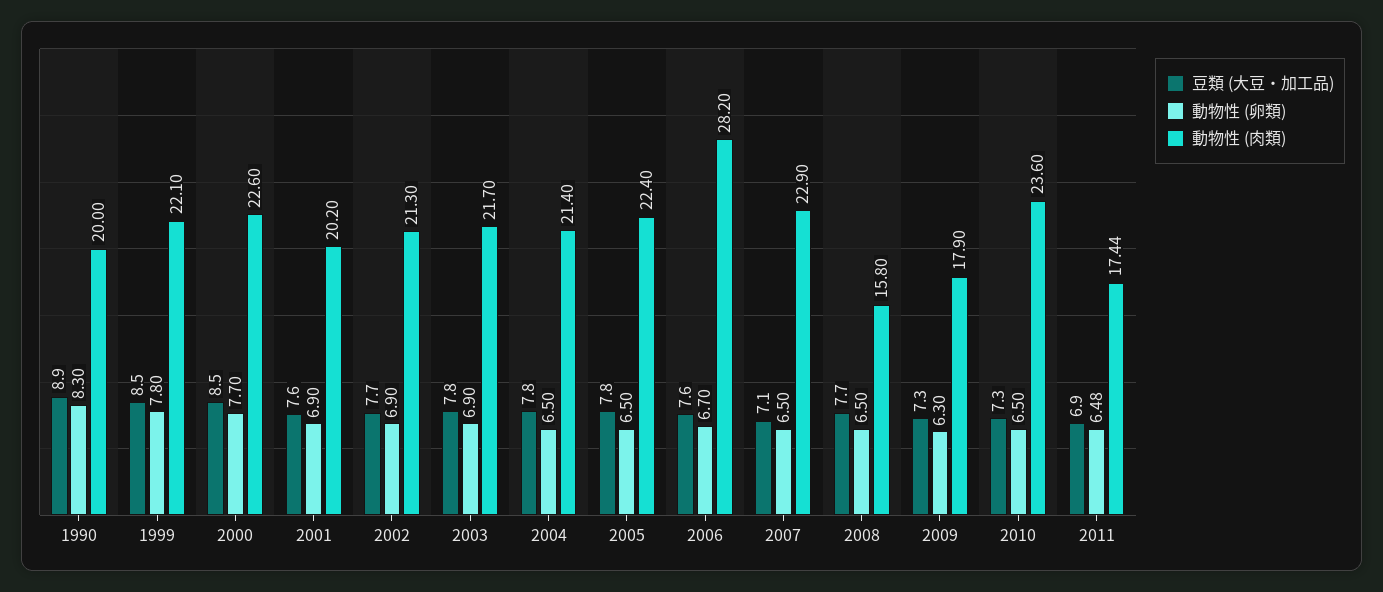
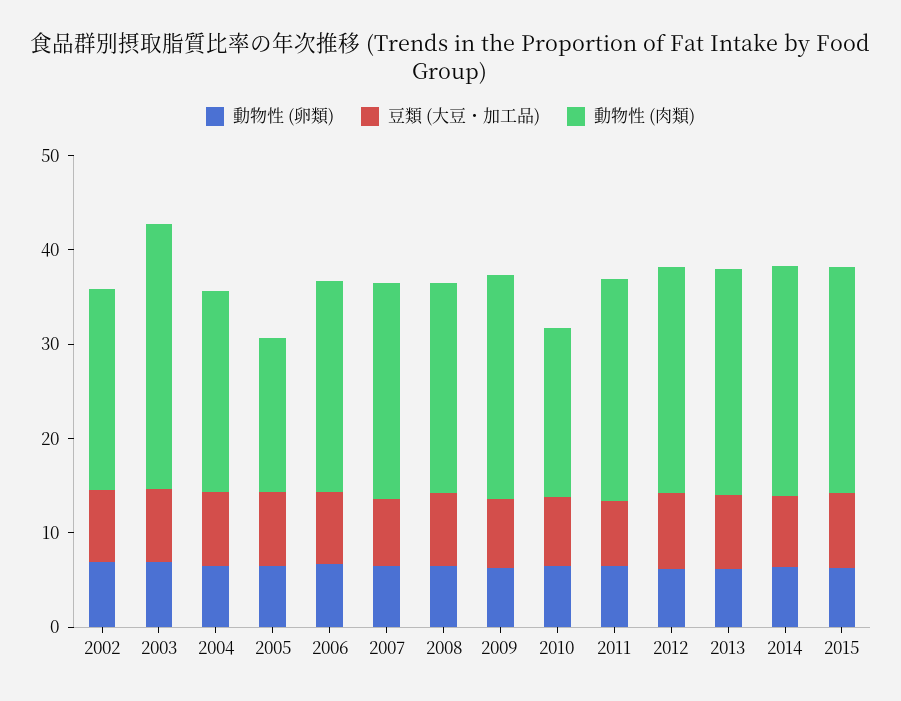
豆類 (大豆・加工品), 1990: 8.9 -> none
動物性 (卵類), 1990: 8.3 -> none
動物性 (肉類), 1990: 20 -> none
豆類 (大豆・加工品), 1999: 8.5 -> none
動物性 (卵類), 1999: 7.8 -> none
動物性 (肉類), 1999: 22.1 -> none
豆類 (大豆・加工品), 2000: 8.5 -> none
動物性 (卵類), 2000: 7.7 -> none
動物性 (肉類), 2000: 22.6 -> none
豆類 (大豆・加工品), 2001: 7.6 -> none
動物性 (卵類), 2001: 6.9 -> none
動物性 (肉類), 2001: 20.2 -> none
動物性 (肉類), 2003: 21.7 -> 28
動物性 (肉類), 2005: 22.4 -> 16
動物性 (肉類), 2006: 28.2 -> 22
動物性 (肉類), 2008: 15.8 -> 22
動物性 (肉類), 2009: 17.9 -> 24
動物性 (肉類), 2010: 23.6 -> 18
動物性 (肉類), 2011: 17.44 -> 24
動物性 (卵類), 2012: none -> 6
豆類 (大豆・加工品), 2012: none -> 8
動物性 (肉類), 2012: none -> 24
動物性 (卵類), 2013: none -> 6
豆類 (大豆・加工品), 2013: none -> 8
動物性 (肉類), 2013: none -> 24
動物性 (卵類), 2014: none -> 6
豆類 (大豆・加工品), 2014: none -> 8
動物性 (肉類), 2014: none -> 24
動物性 (卵類), 2015: none -> 6
豆類 (大豆・加工品), 2015: none -> 8
動物性 (肉類), 2015: none -> 24

